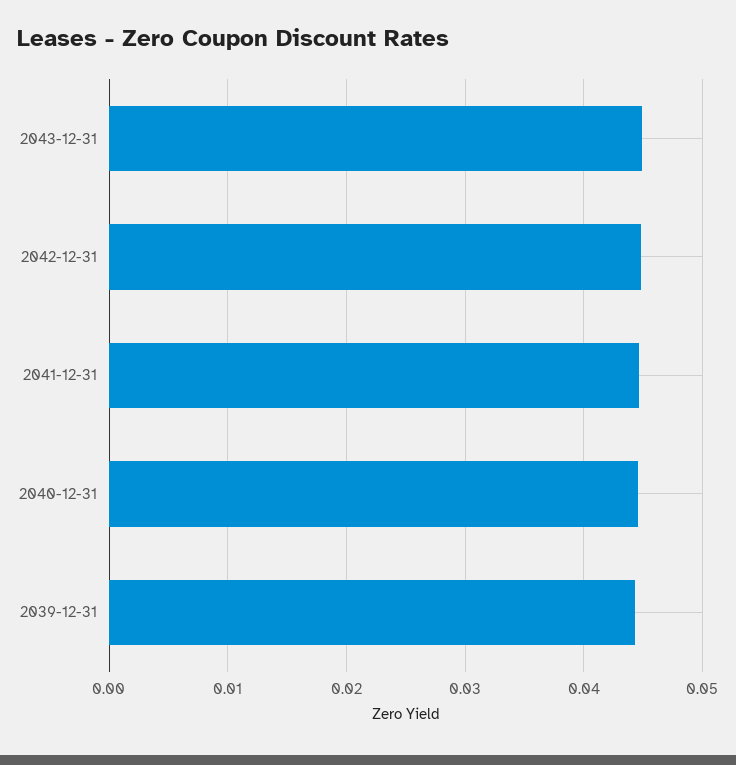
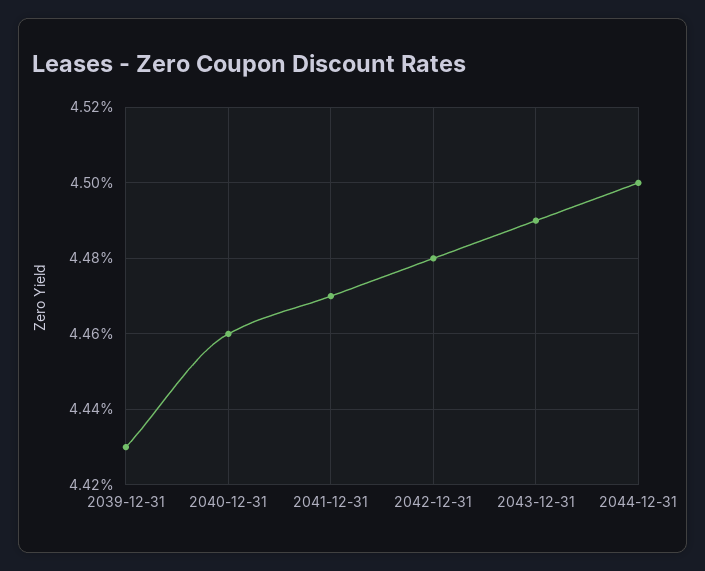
2044-12-31: none -> 0.045

